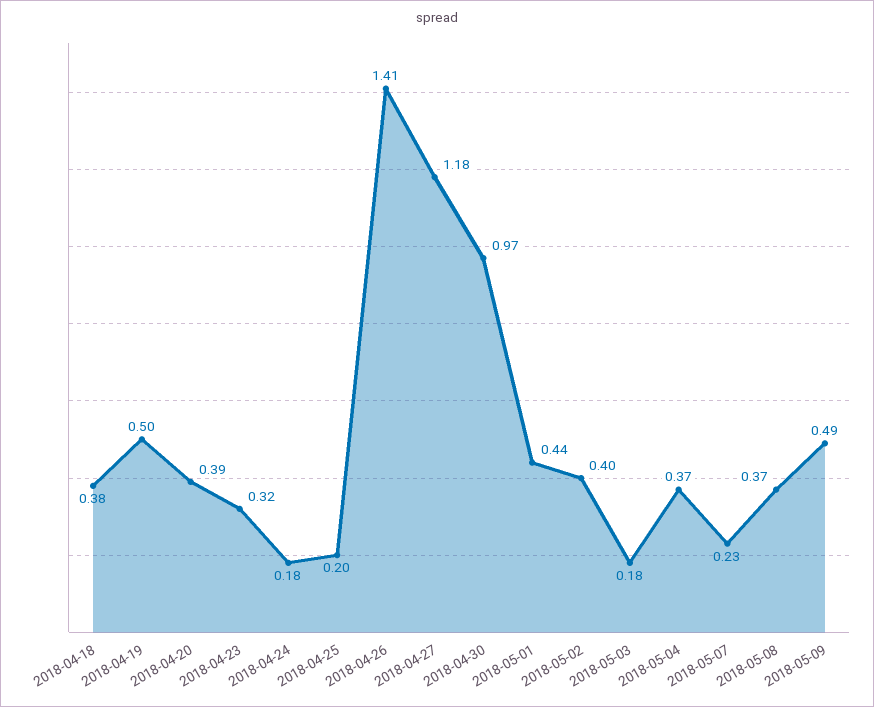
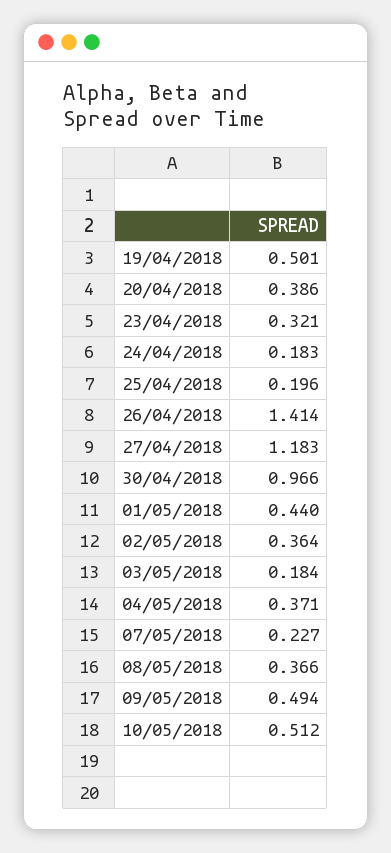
2018-04-18: 0.38 -> none
2018-05-02: 0.4 -> 0.364
10/05/2018: none -> 0.512

